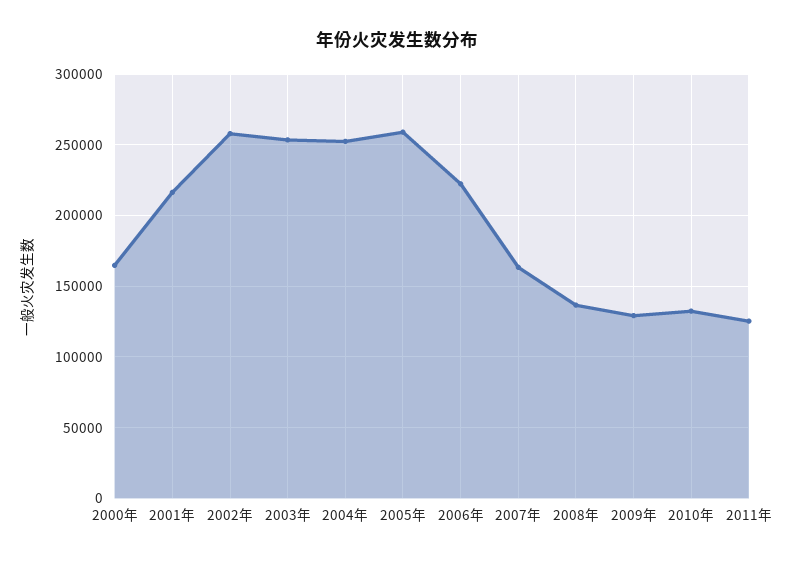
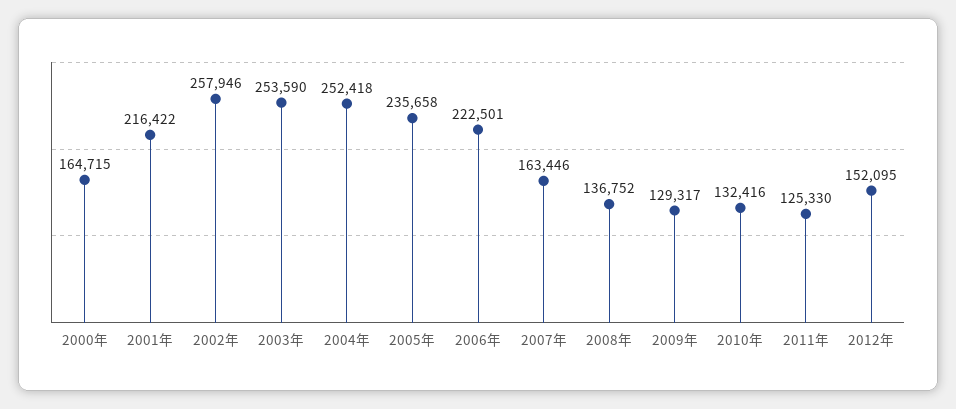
2005年: 260000 -> 235658
2012年: none -> 152095

